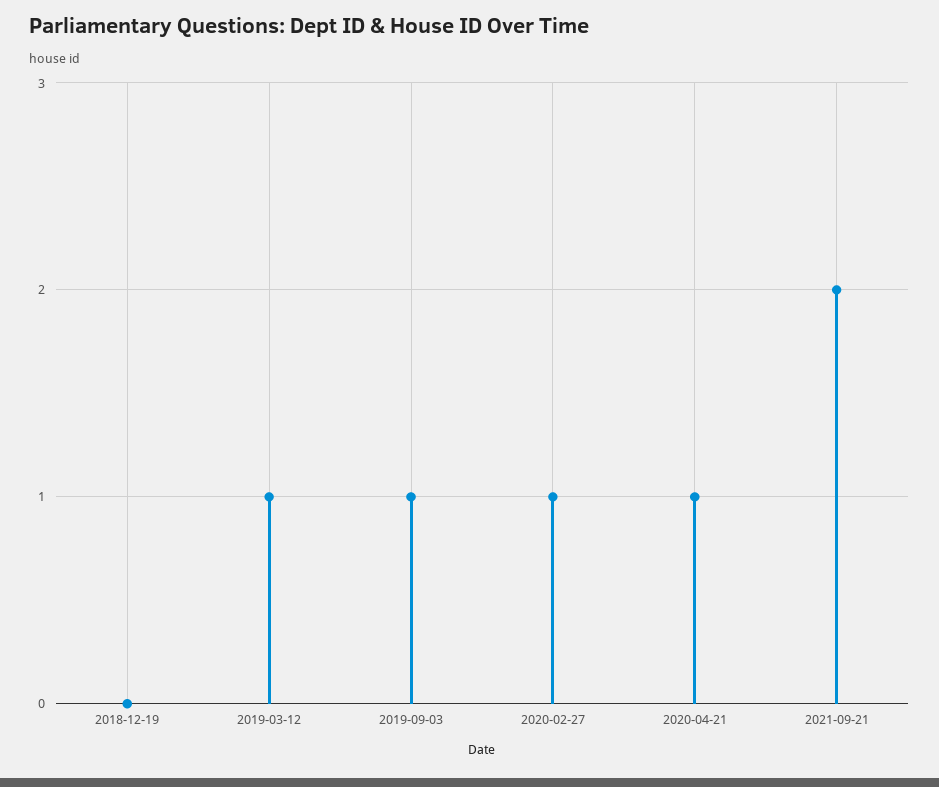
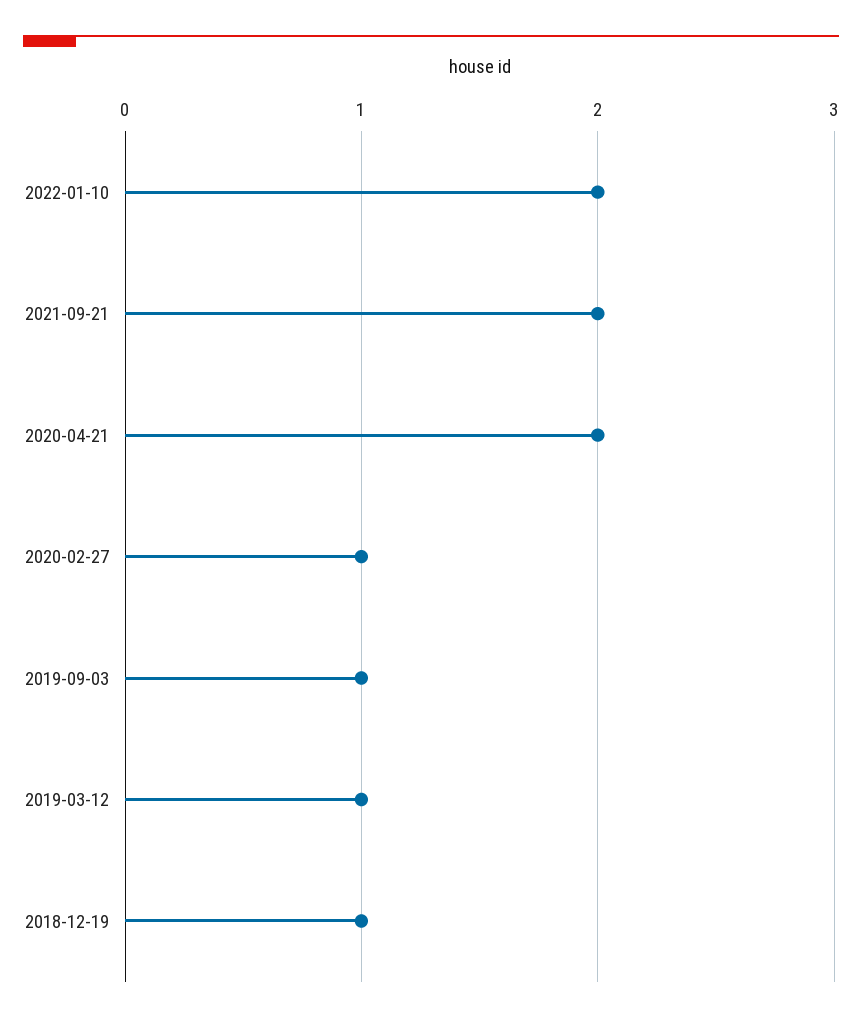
2018-12-19: 0 -> 1
2020-04-21: 1 -> 2
2022-01-10: none -> 2

